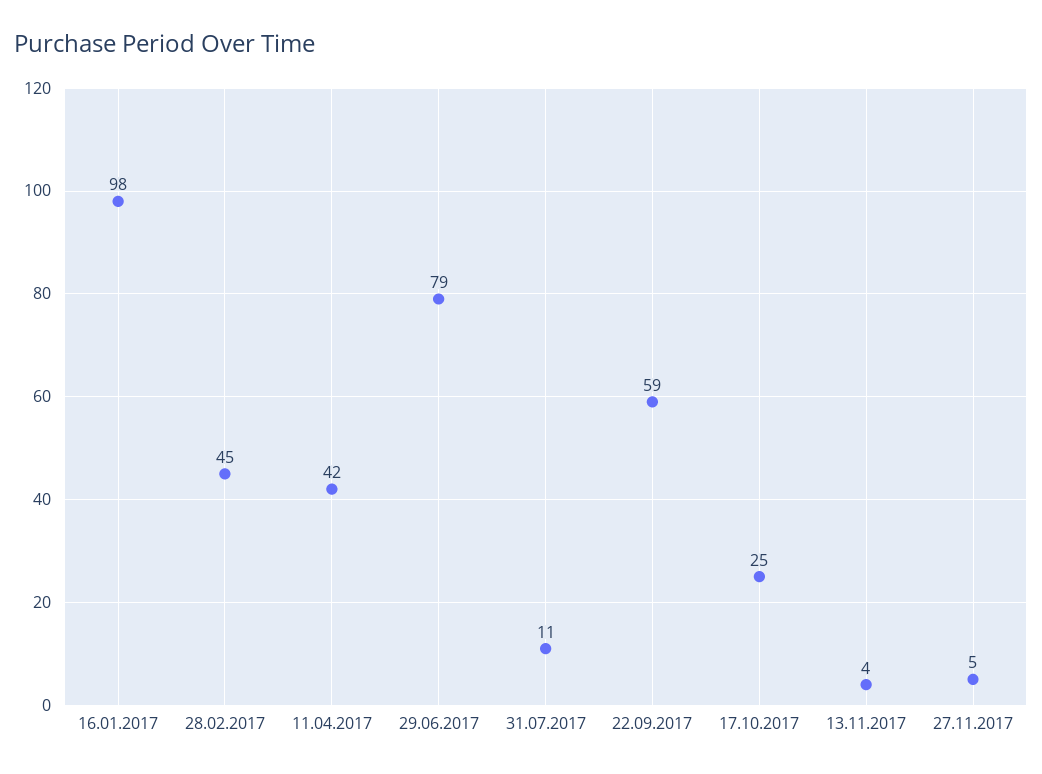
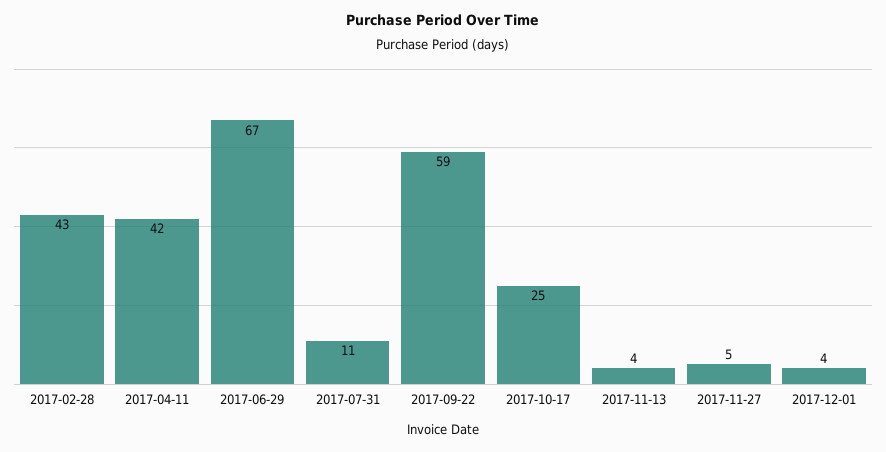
16.01.2017: 98 -> none
28.02.2017: 45 -> 43
29.06.2017: 79 -> 67
2017-12-01: none -> 4

